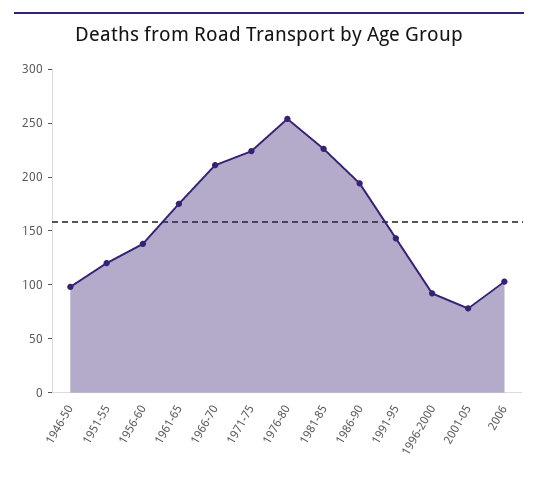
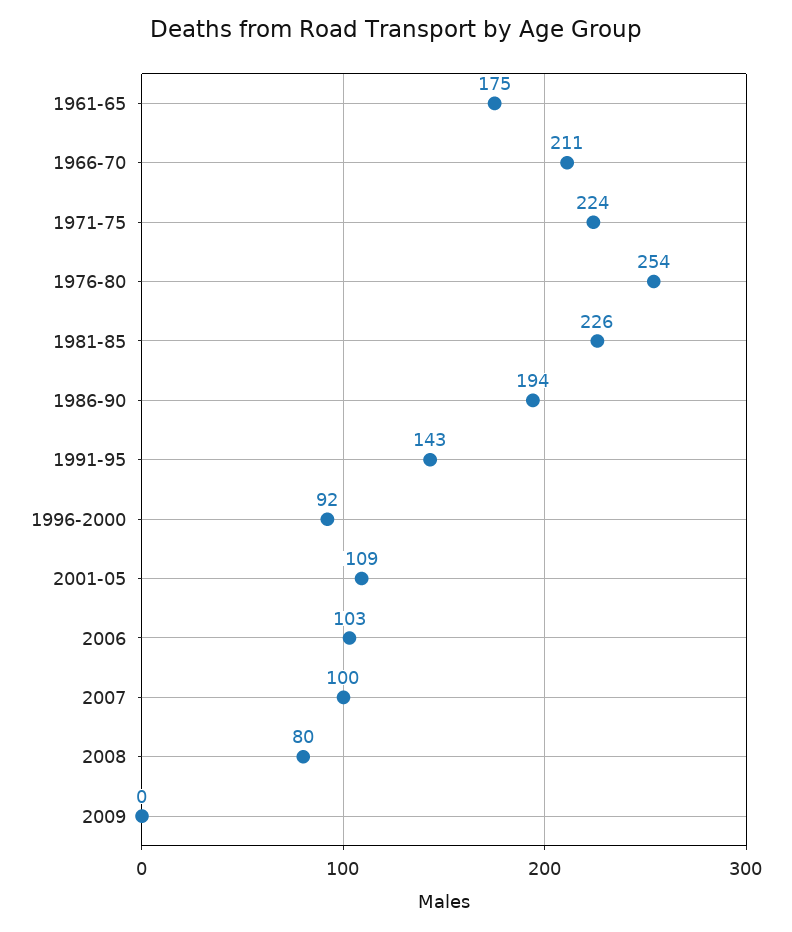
1946-50: 100 -> none
1951-55: 120 -> none
1956-60: 140 -> none
2001-05: 80 -> 109
2007: none -> 100
2008: none -> 80
2009: none -> 0

